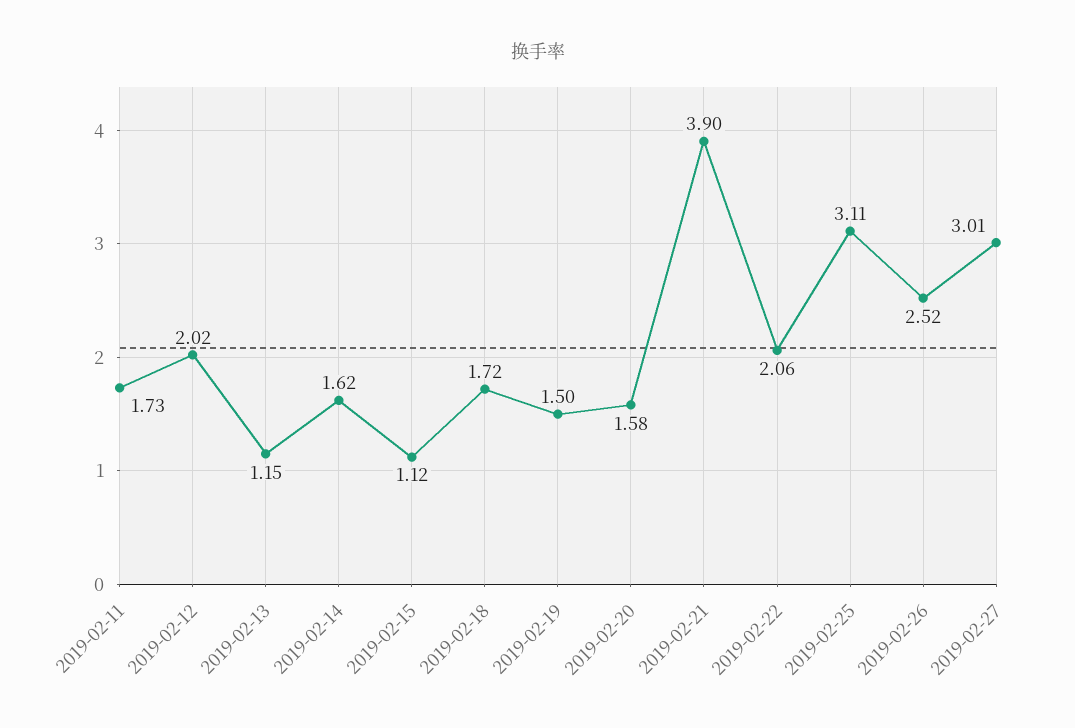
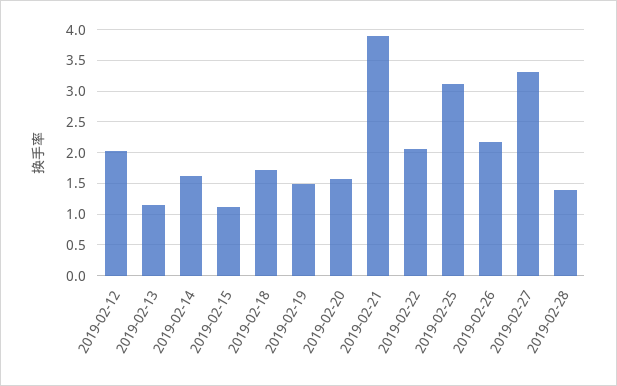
2019-02-11: 1.73 -> none
2019-02-26: 2.52 -> 2.2
2019-02-27: 3.01 -> 3.3
2019-02-28: none -> 1.4

